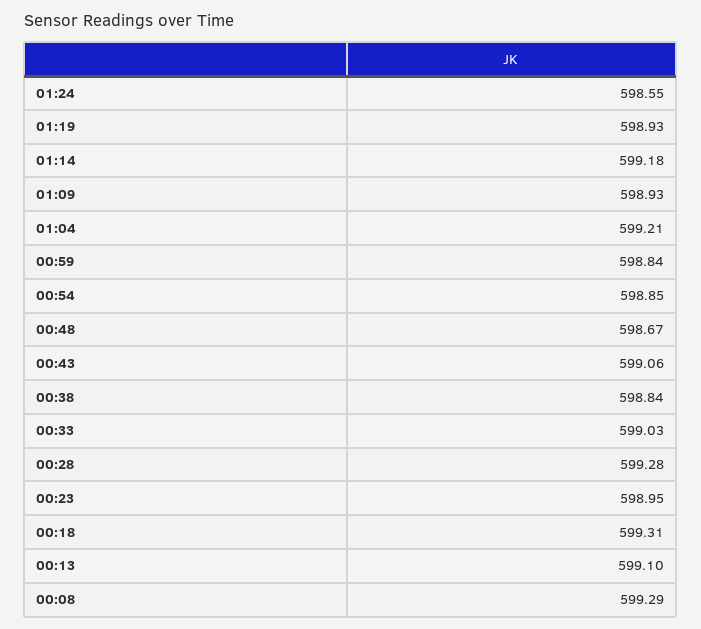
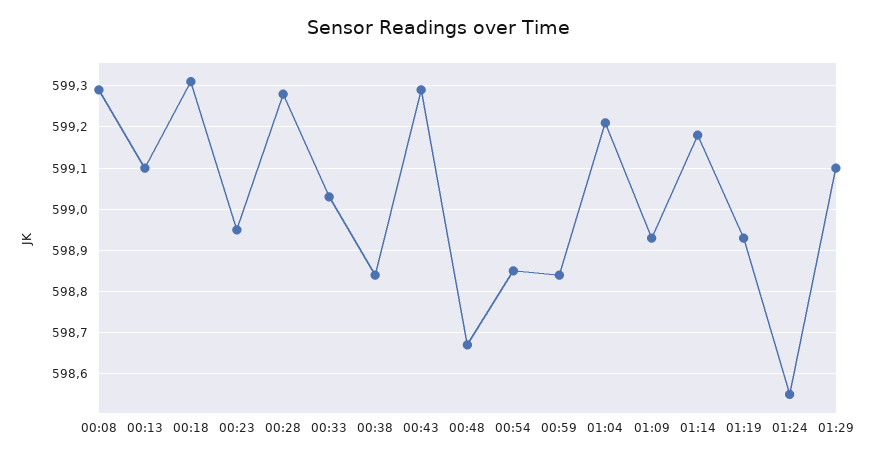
00:43: 599.06 -> 599.3
01:29: none -> 599.1

